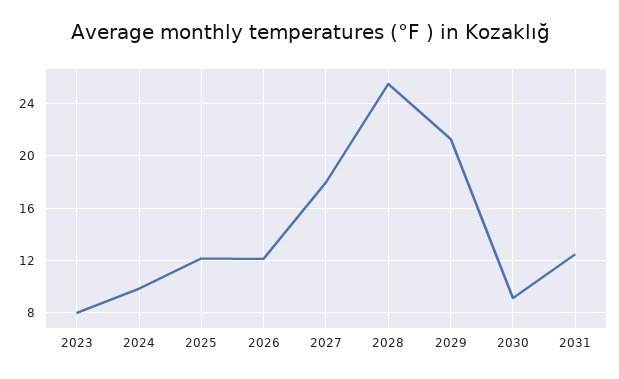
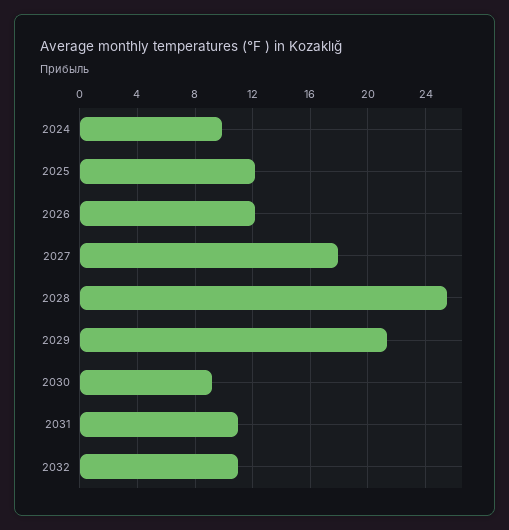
2023: 8 -> none
2031: 12.5 -> 11
2032: none -> 11

